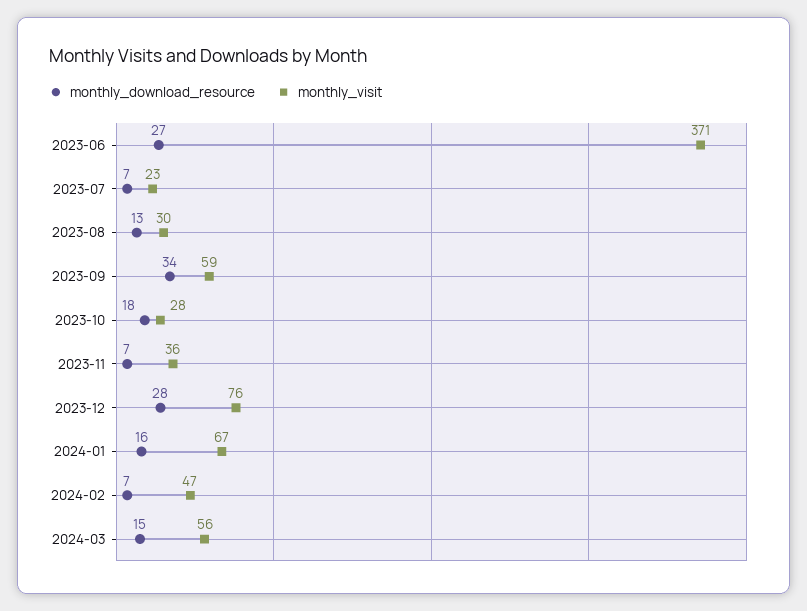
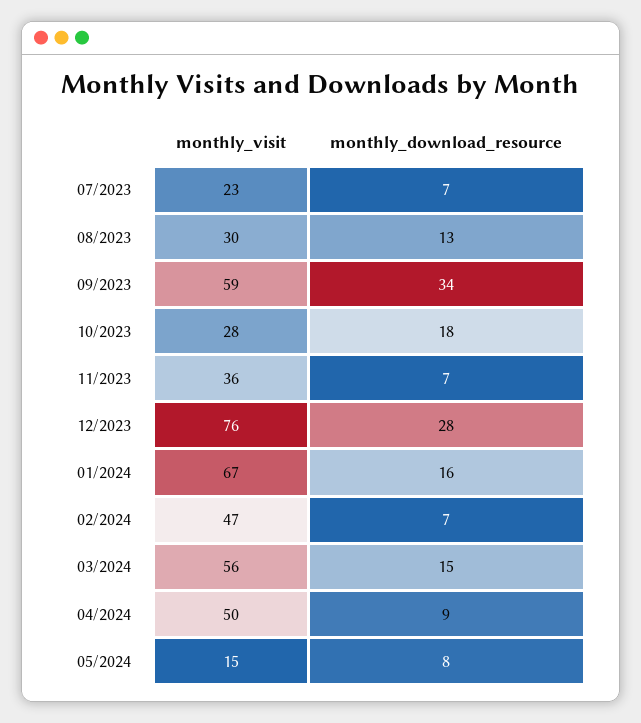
monthly_download_resource, 2023-06: 27 -> none
monthly_visit, 2023-06: 371 -> none
monthly_visit, 04/2024: none -> 50
monthly_download_resource, 04/2024: none -> 9
monthly_visit, 05/2024: none -> 15
monthly_download_resource, 05/2024: none -> 8

